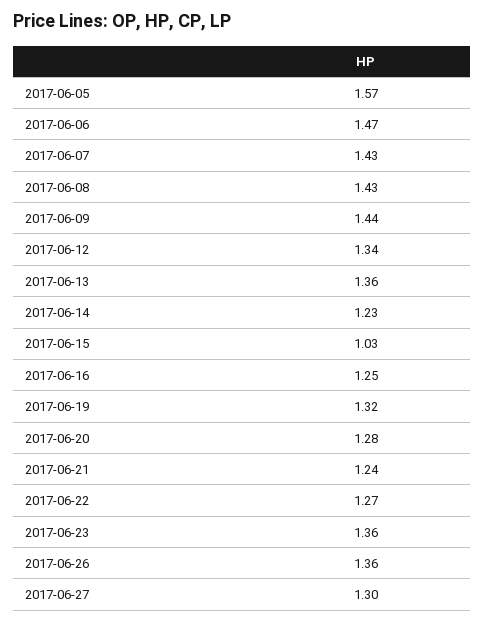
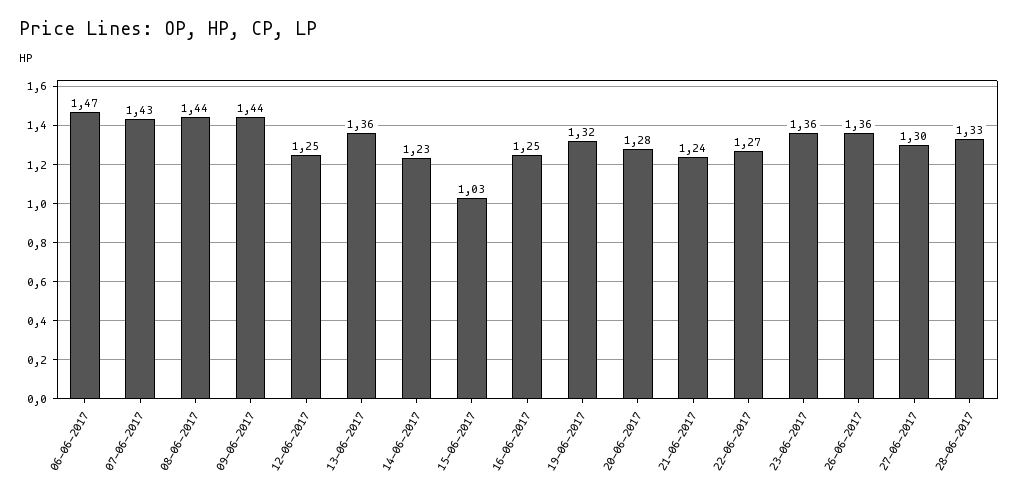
2017-06-05: 1.57 -> none
2017-06-08: 1.43 -> 1.44
2017-06-12: 1.34 -> 1.25
28-06-2017: none -> 1.33

